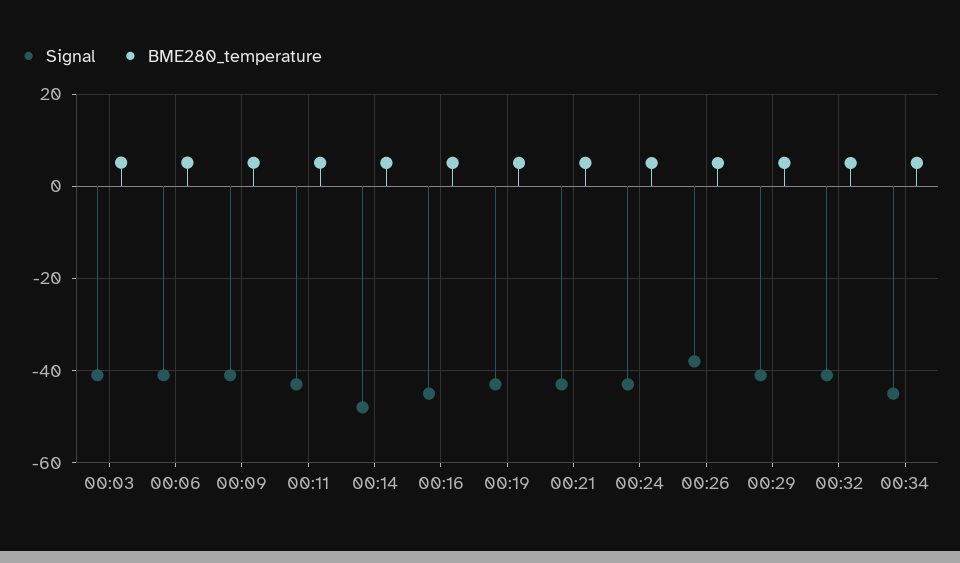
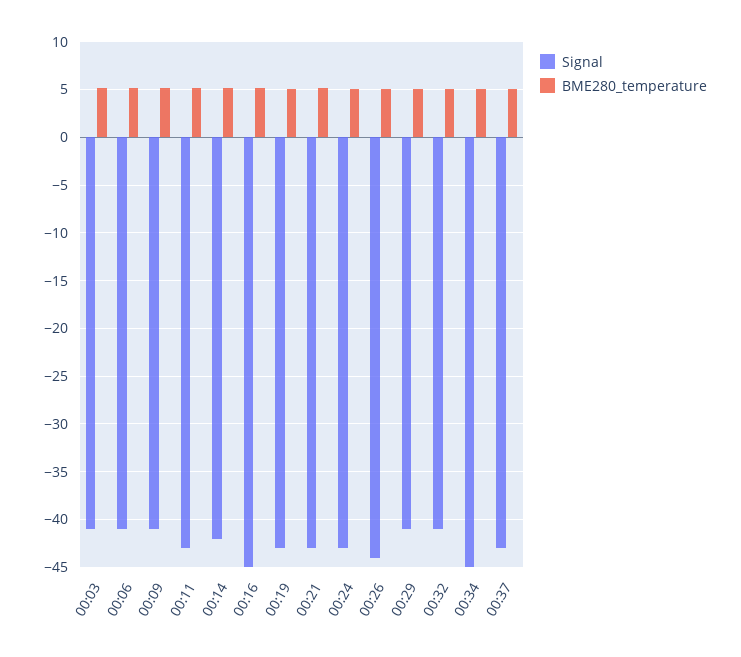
Signal, 00:14: -48 -> -42
Signal, 00:26: -38 -> -44
Signal, 00:37: none -> -43
BME280_temperature, 00:37: none -> 5

